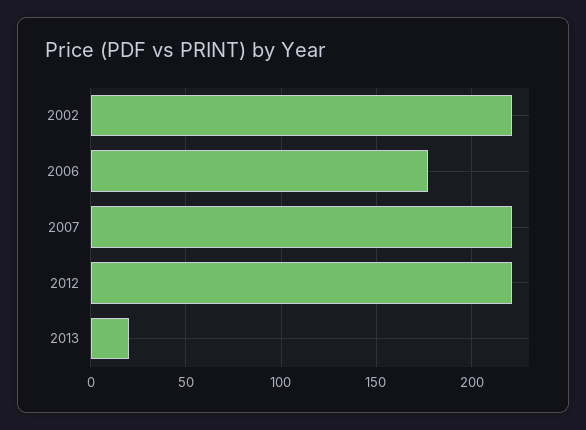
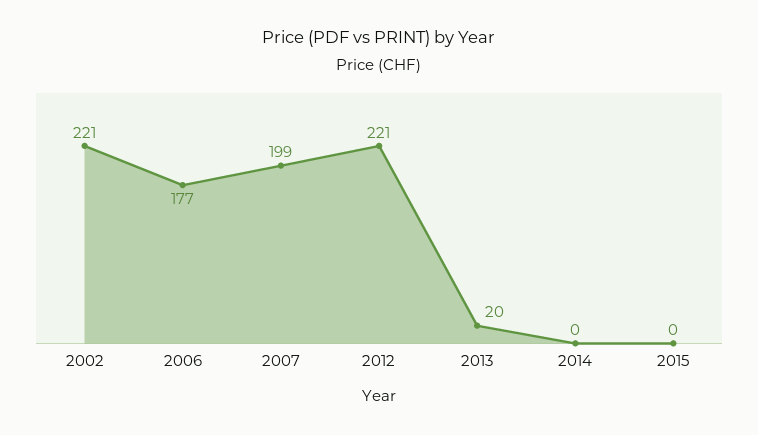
2007: 220 -> 199
2014: none -> 0
2015: none -> 0

